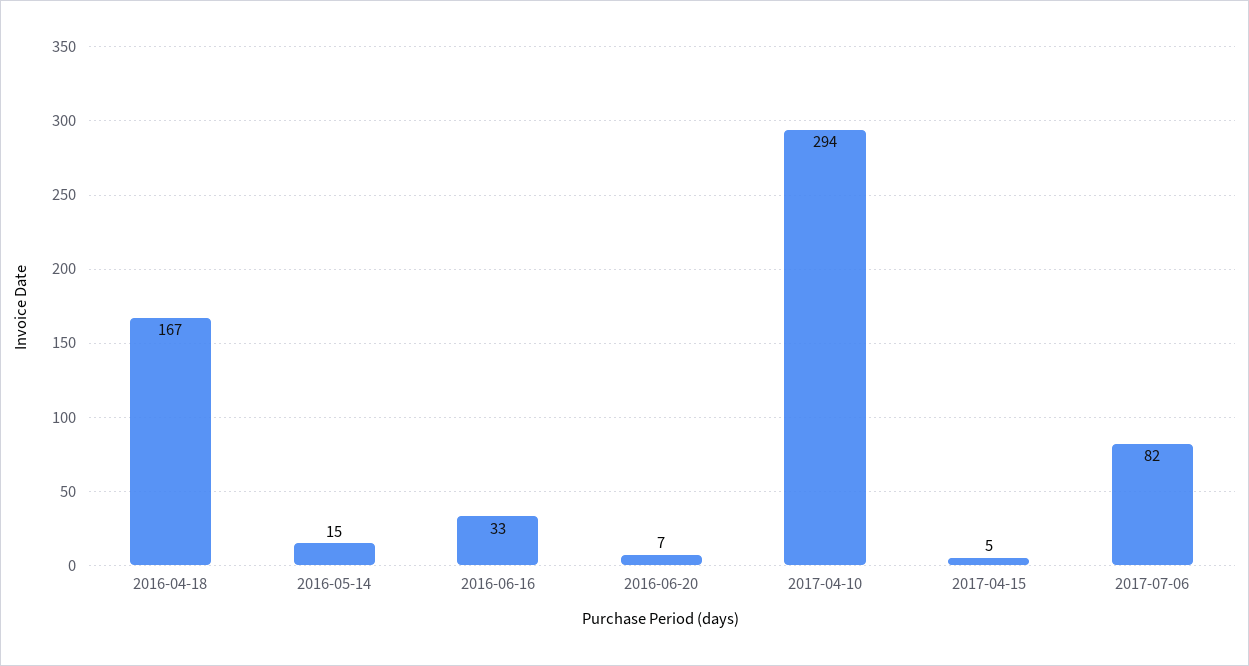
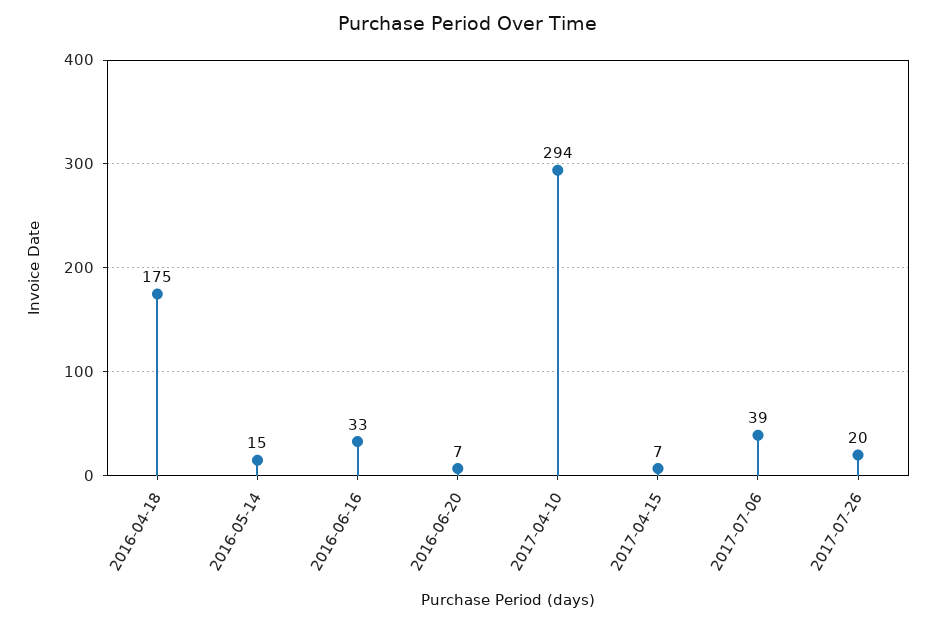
2016-04-18: 167 -> 175
2017-04-15: 5 -> 7
2017-07-06: 82 -> 39
2017-07-26: none -> 20

